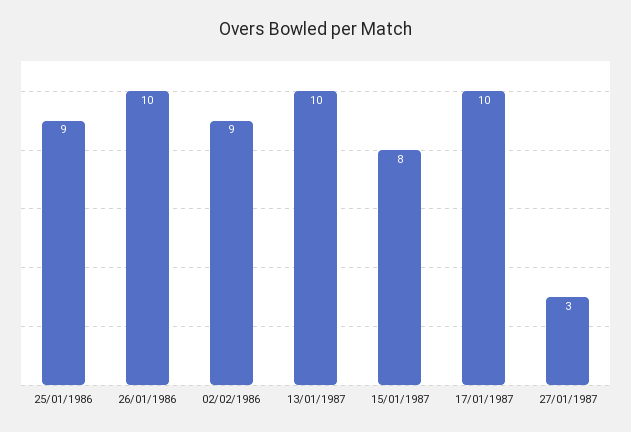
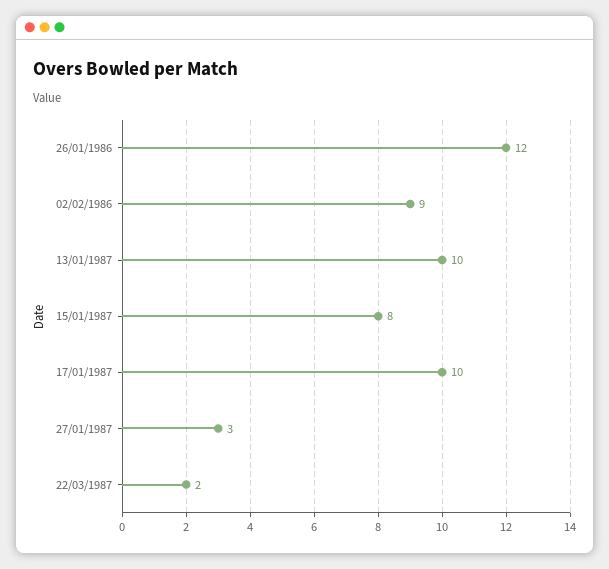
25/01/1986: 9 -> none
26/01/1986: 10 -> 12
22/03/1987: none -> 2

